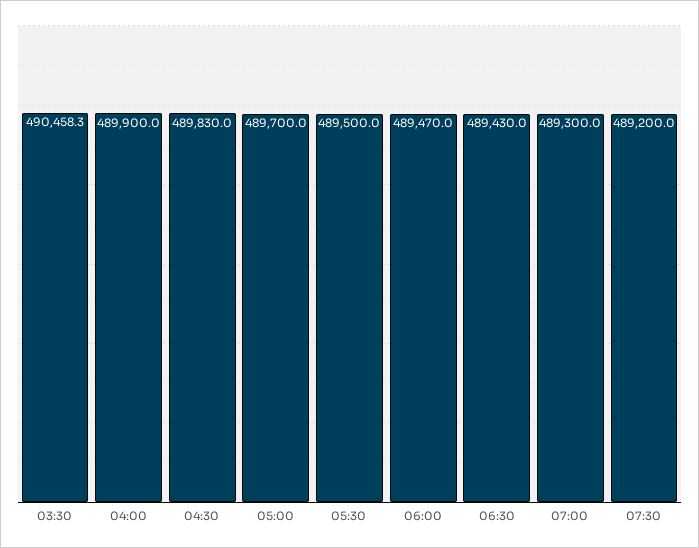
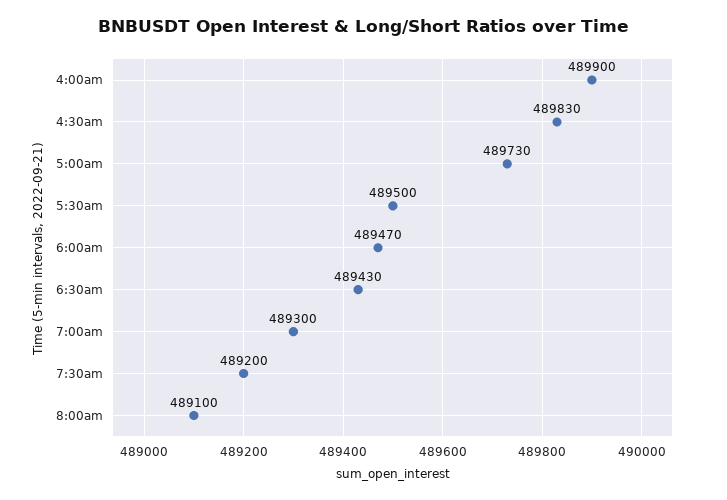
03:30: 490458.3 -> none
05:00: 489700 -> 489730
8:00am: none -> 489100

